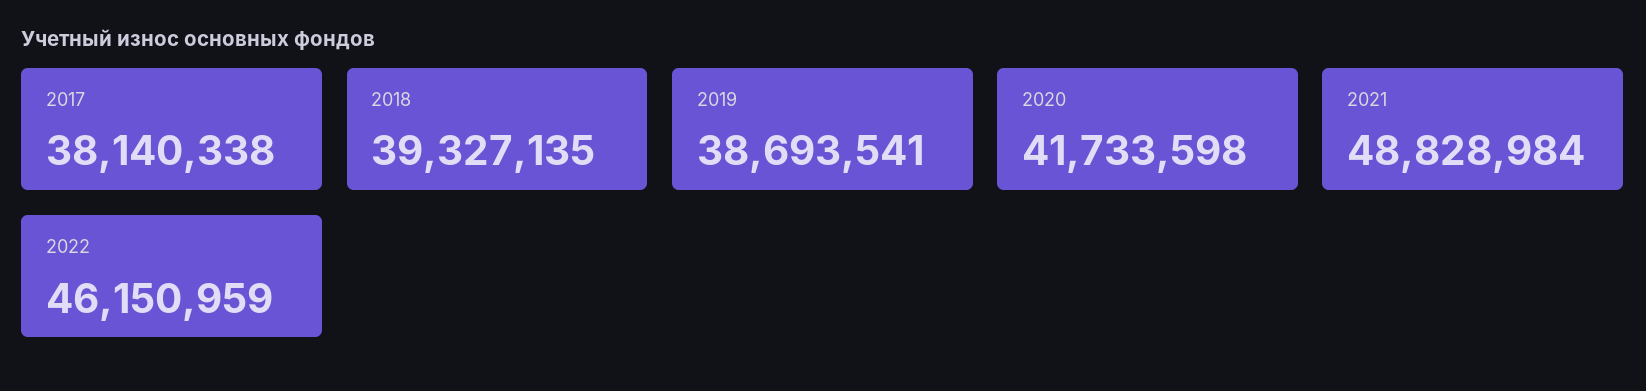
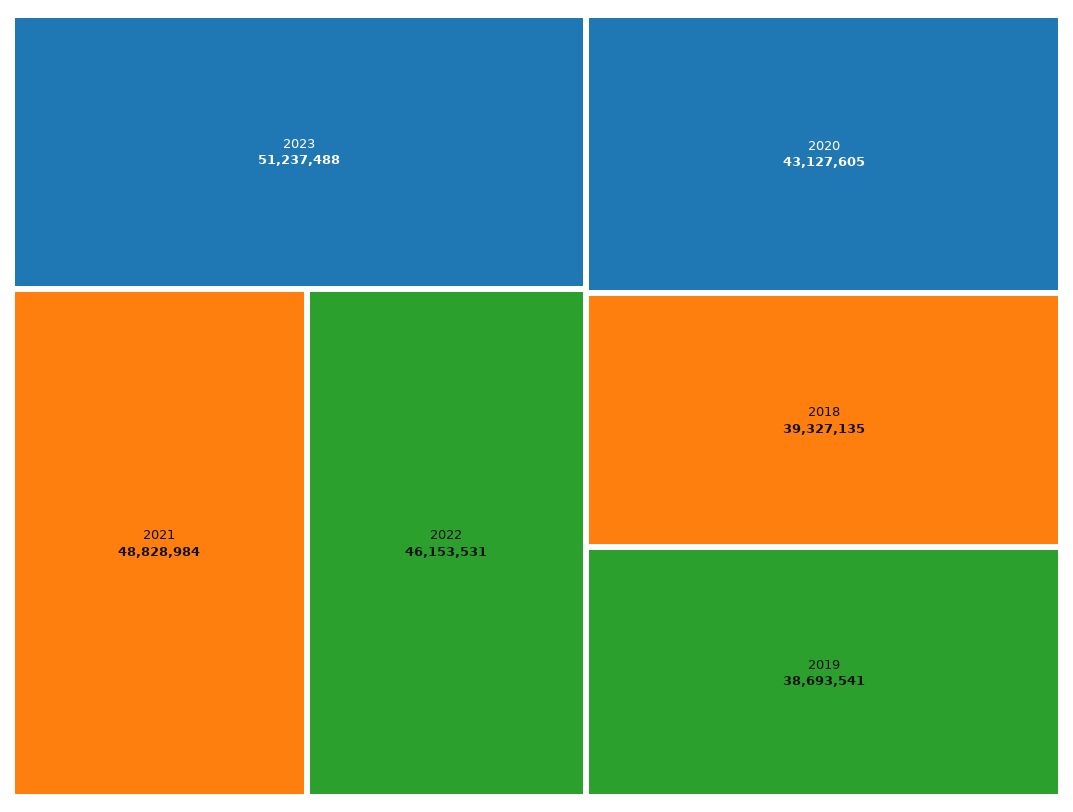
2017: 38140338 -> none
2020: 41733598 -> 43127605
2022: 46150959 -> 46153531
2023: none -> 51237488

